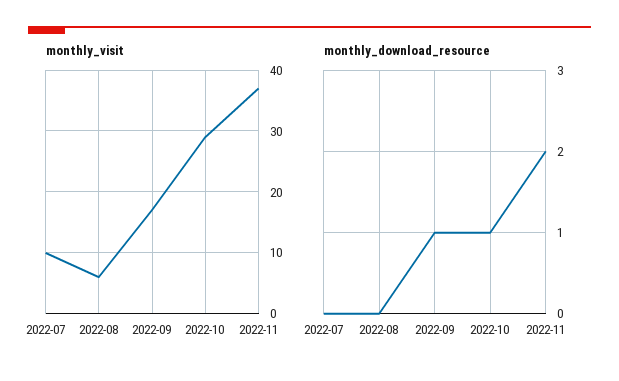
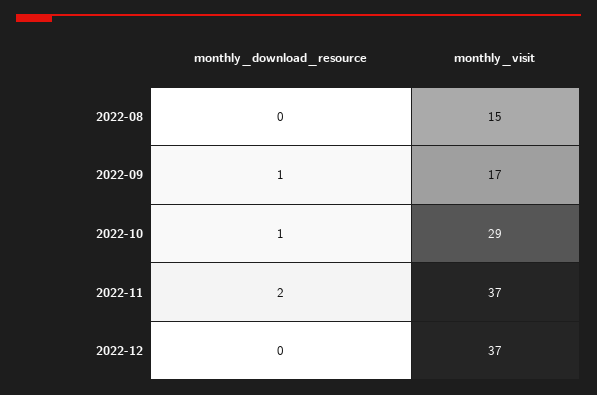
monthly_visit, 2022-07: 10 -> none
monthly_visit, 2022-08: 6 -> 15
monthly_download_resource, 2022-07: 0 -> none
monthly_download_resource, 2022-12: none -> 0
monthly_visit, 2022-12: none -> 37

